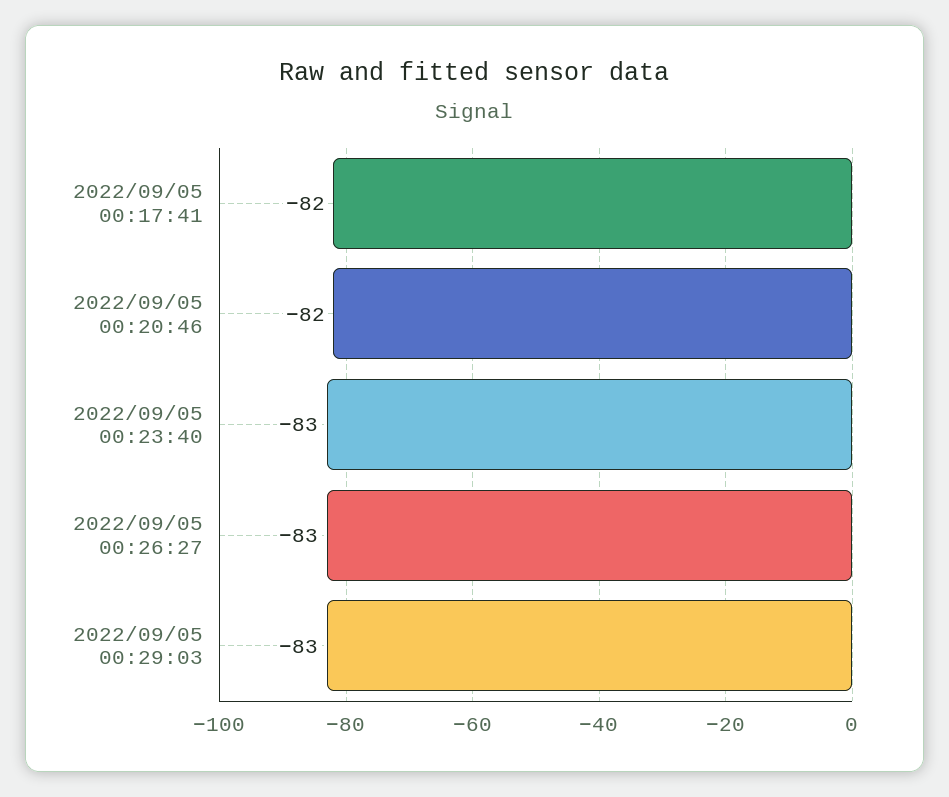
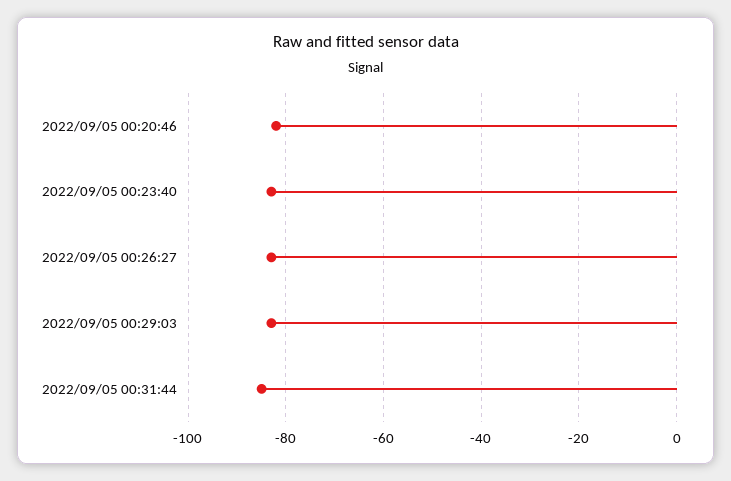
2022/09/05 00:17:41: -82 -> none
2022/09/05 00:31:44: none -> -85

